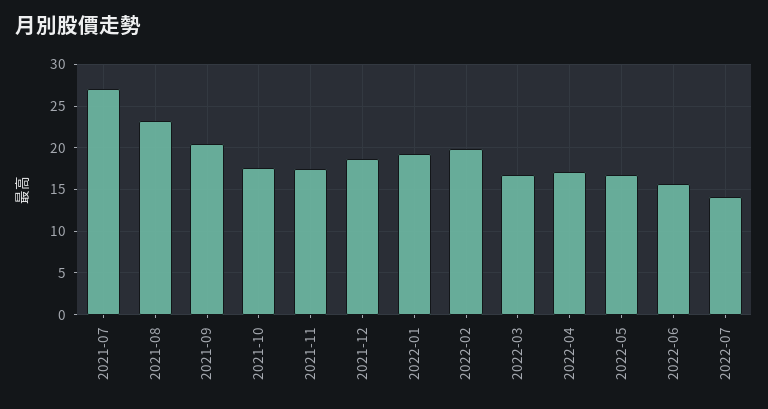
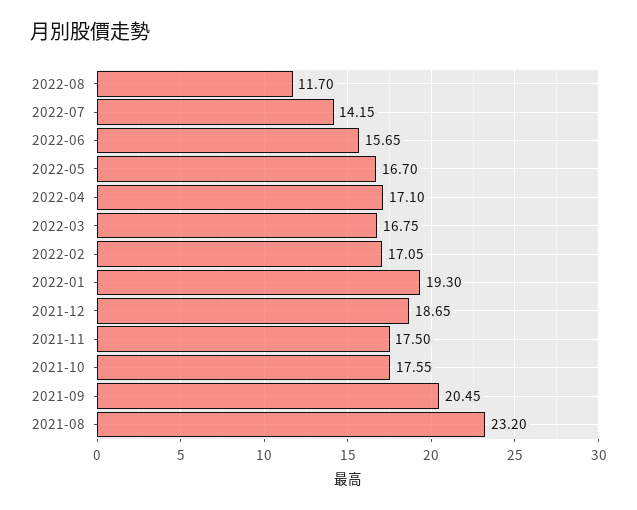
2021-07: 27 -> none
2022-02: 20 -> 17.05
2022-08: none -> 11.7

